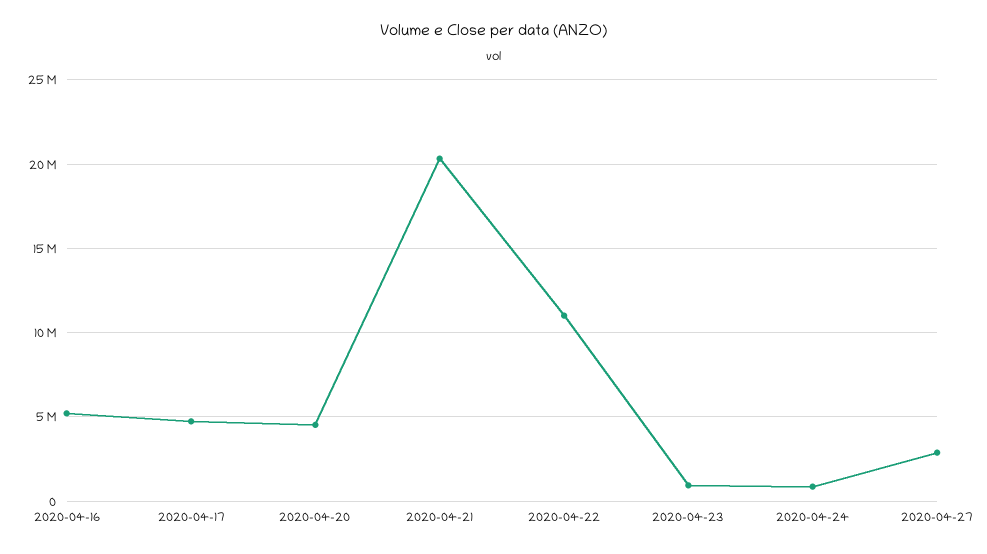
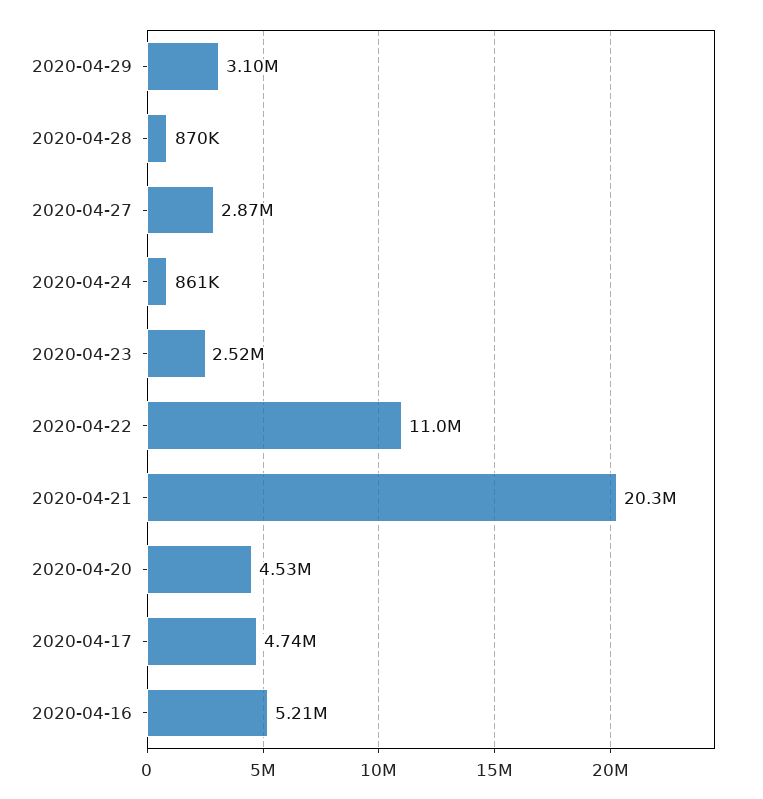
2020-04-23: 1000000 -> 2520000
2020-04-29: none -> 3100000
2020-04-28: none -> 870000

